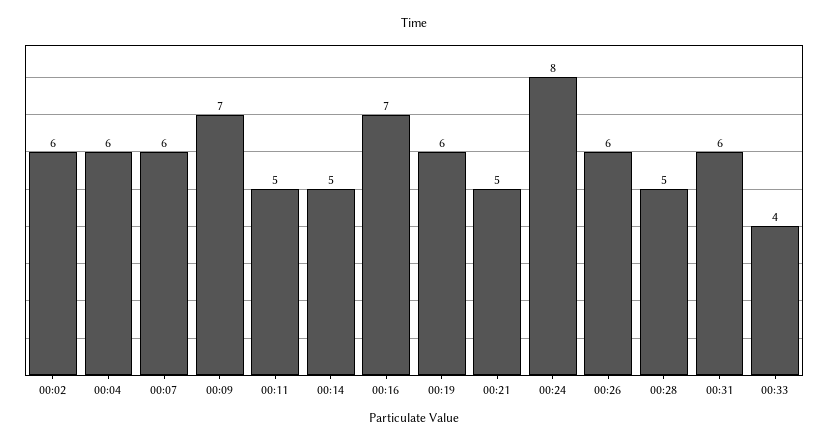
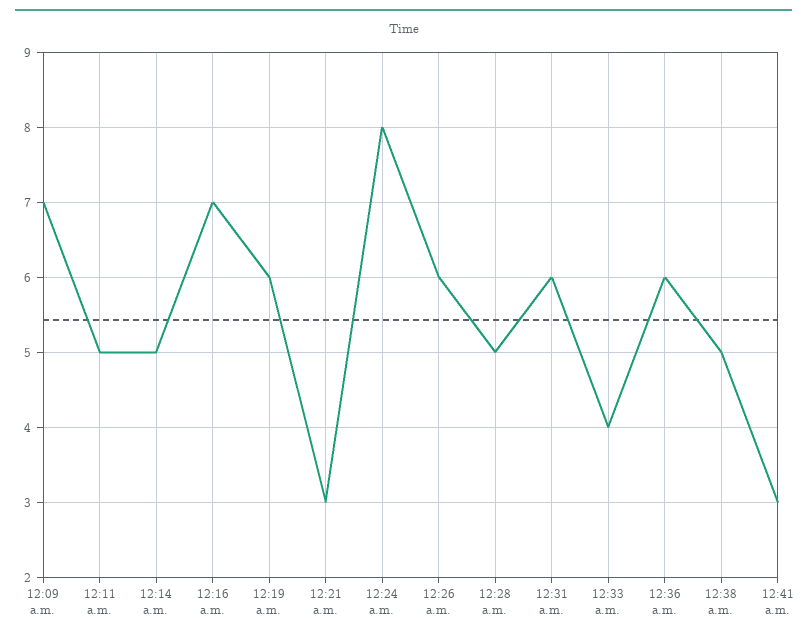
00:02: 6 -> none
00:04: 6 -> none
00:07: 6 -> none
00:21: 5 -> 3
12:36 a.m.: none -> 6
12:38 a.m.: none -> 5
12:41 a.m.: none -> 3

